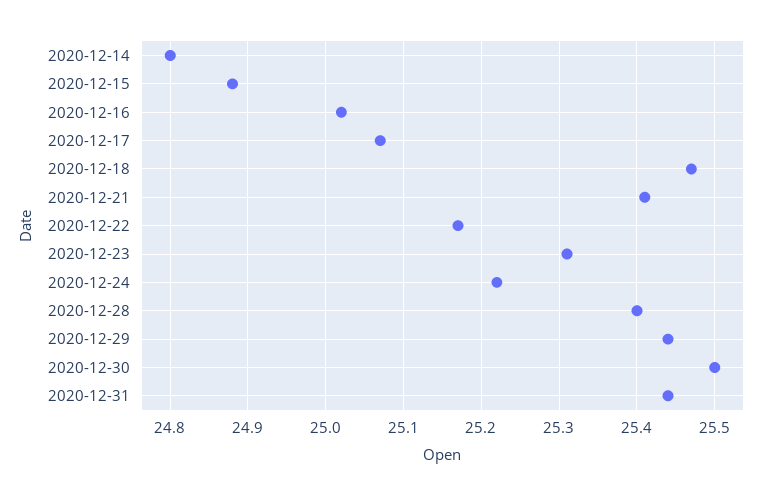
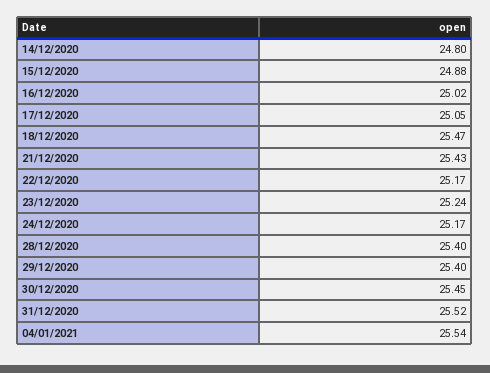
2020-12-17: 25.07 -> 25.05
2020-12-21: 25.41 -> 25.43
2020-12-23: 25.31 -> 25.24
2020-12-24: 25.22 -> 25.17
2020-12-29: 25.44 -> 25.4
2020-12-30: 25.5 -> 25.45
2020-12-31: 25.44 -> 25.52
04/01/2021: none -> 25.54

